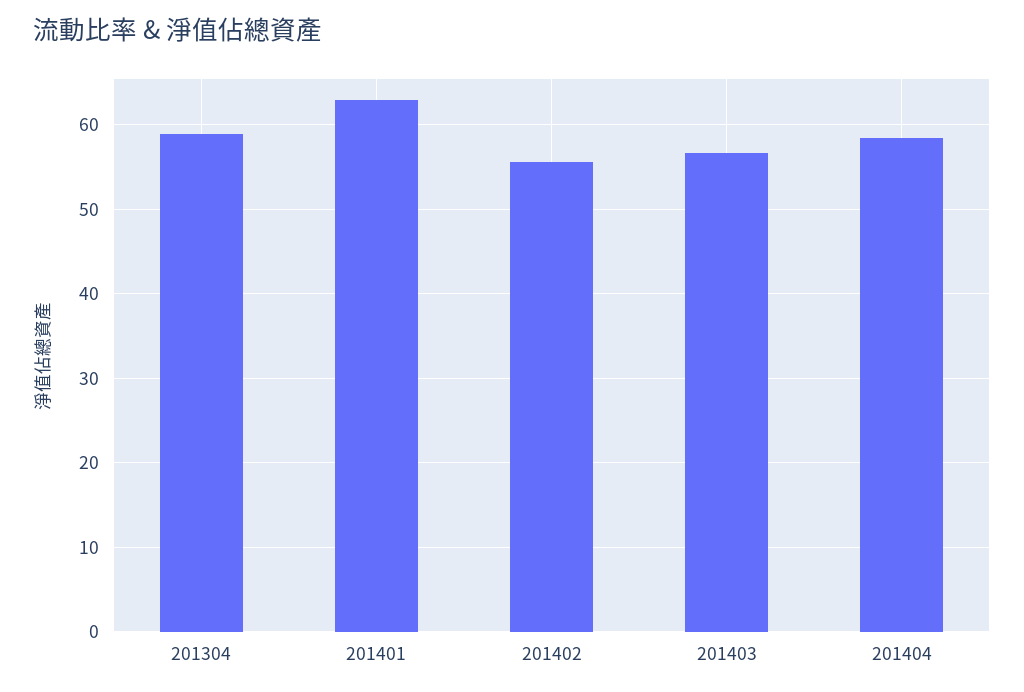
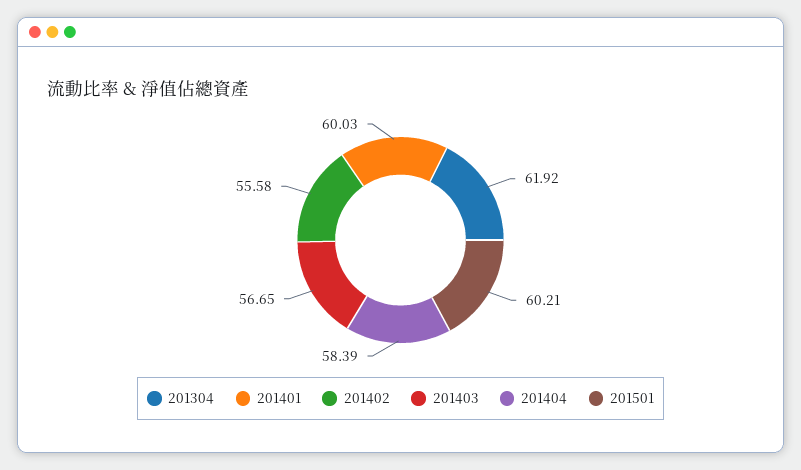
201304: 59 -> 61.92
201401: 63 -> 60.03
201501: none -> 60.21

